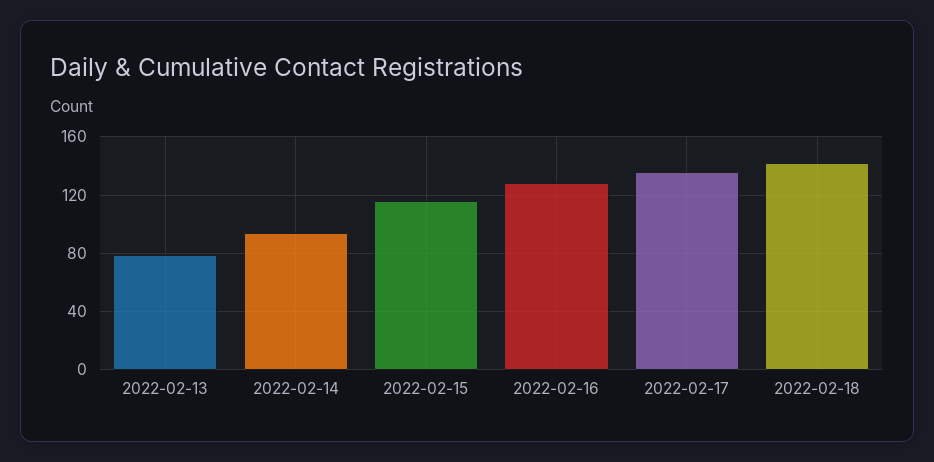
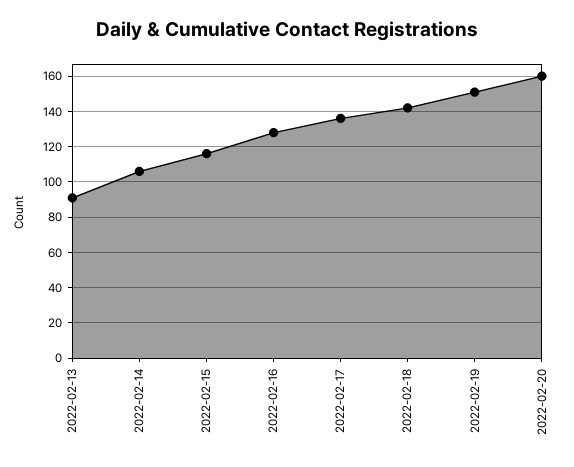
2022-02-13: 80 -> 90
2022-02-14: 95 -> 105
2022-02-19: none -> 150
2022-02-20: none -> 160

